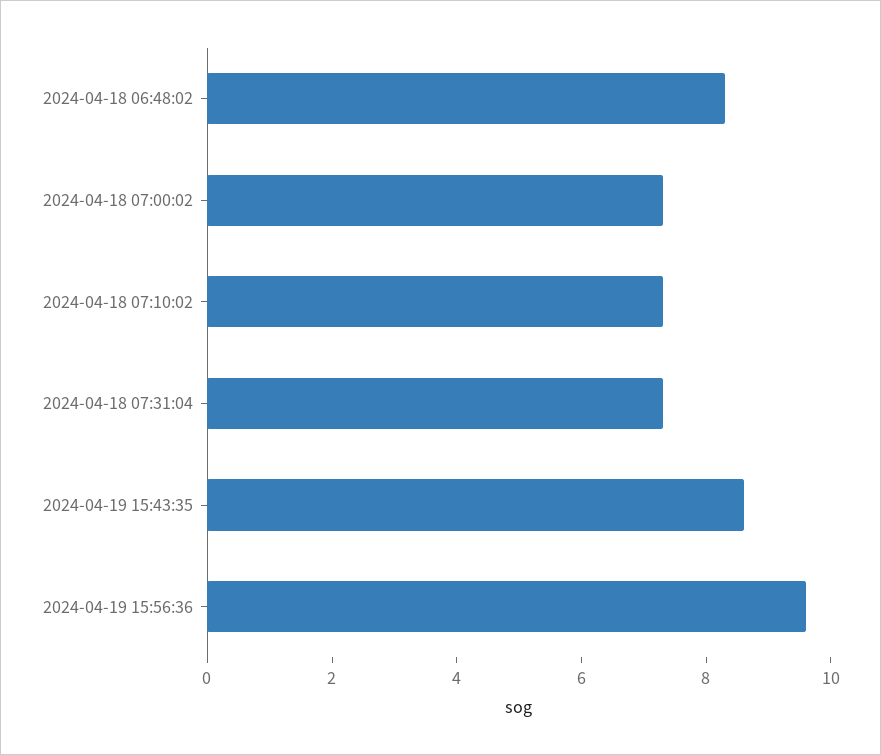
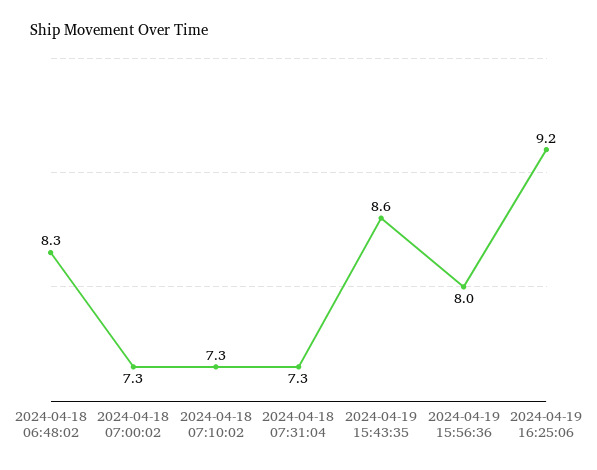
2024-04-19 15:56:36: 9.5 -> 8
2024-04-19 16:25:06: none -> 9.2

